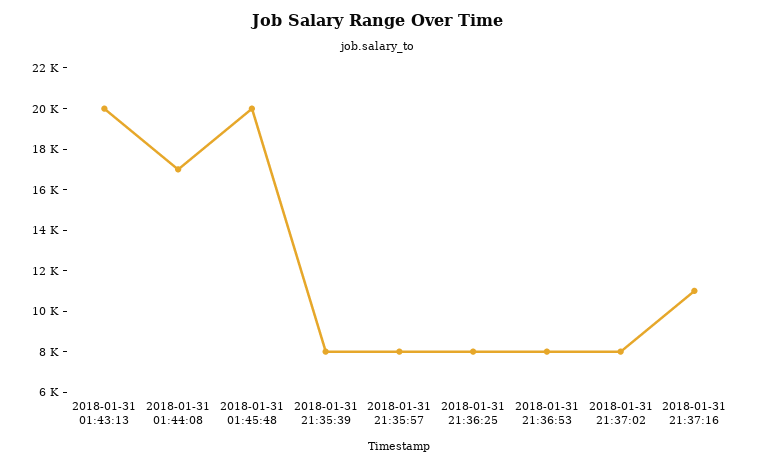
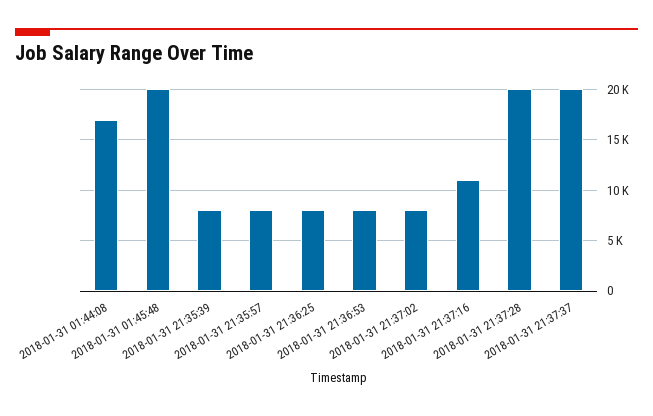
2018-01-31 01:43:13: 20000 -> none
2018-01-31 21:37:28: none -> 20000
2018-01-31 21:37:37: none -> 20000

